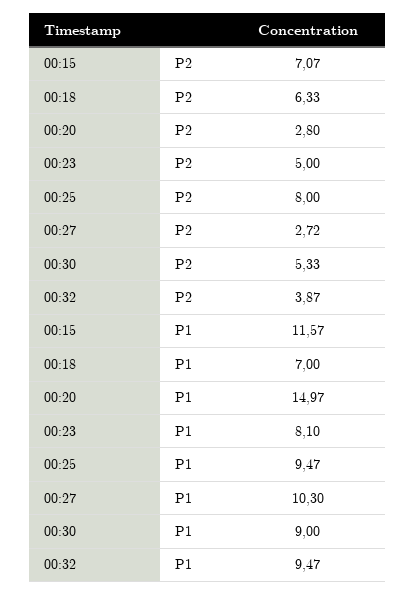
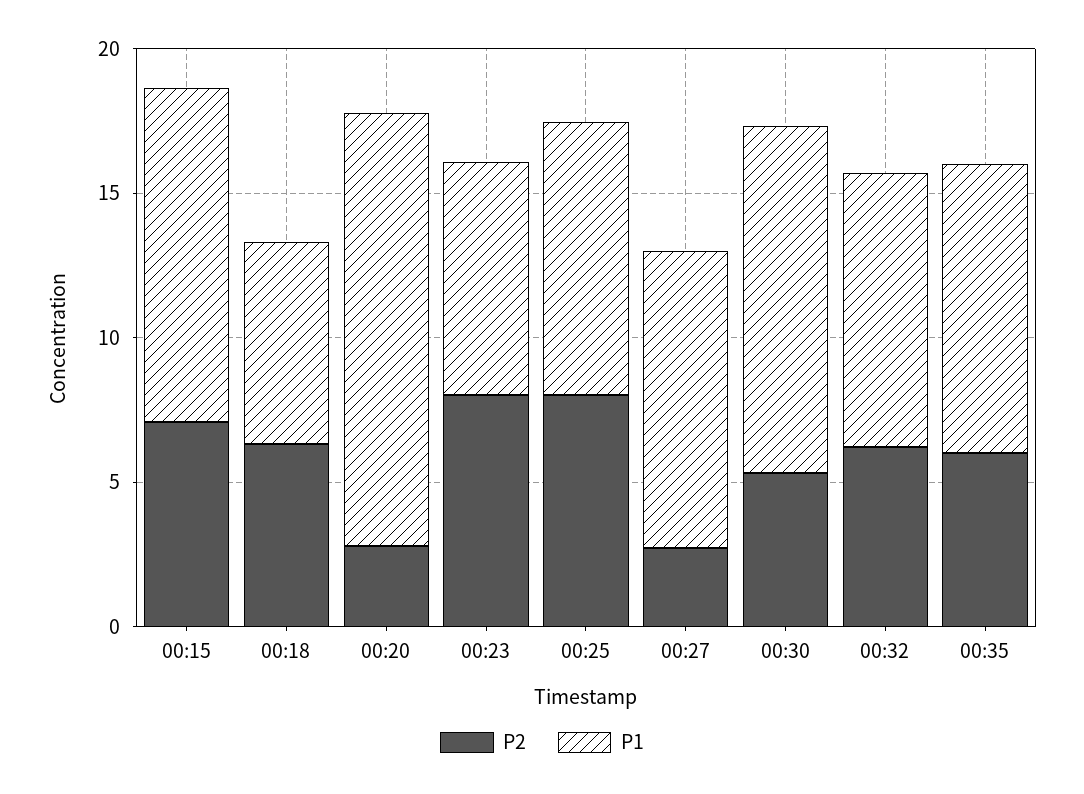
P2, 00:23: 5 -> 8
P2, 00:32: 3.87 -> 6
P1, 00:30: 9 -> 12
P2, 00:35: none -> 6
P1, 00:35: none -> 10

